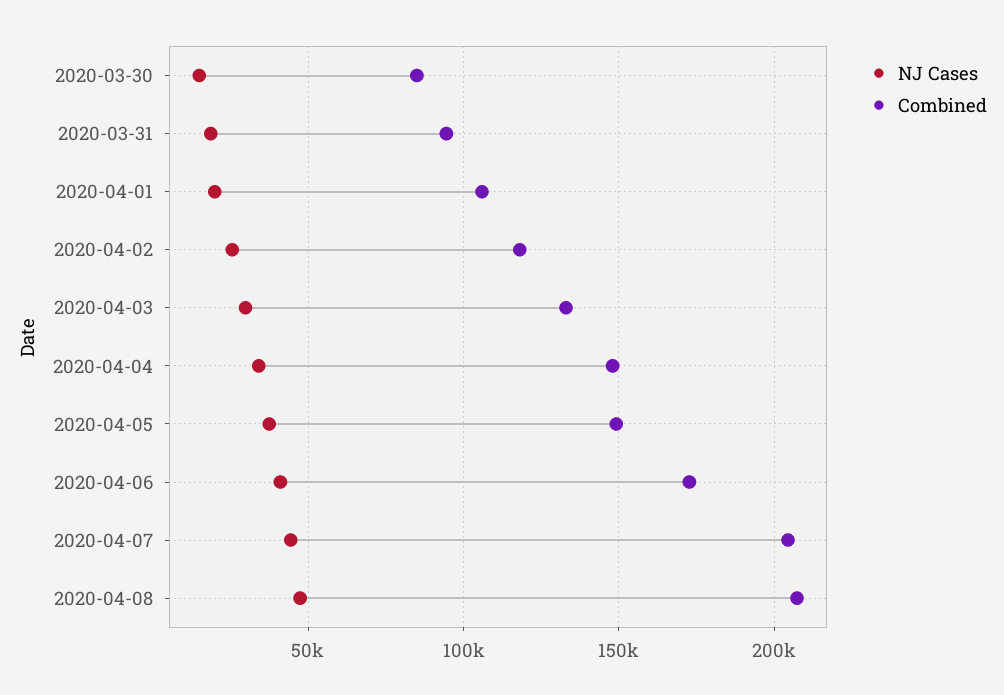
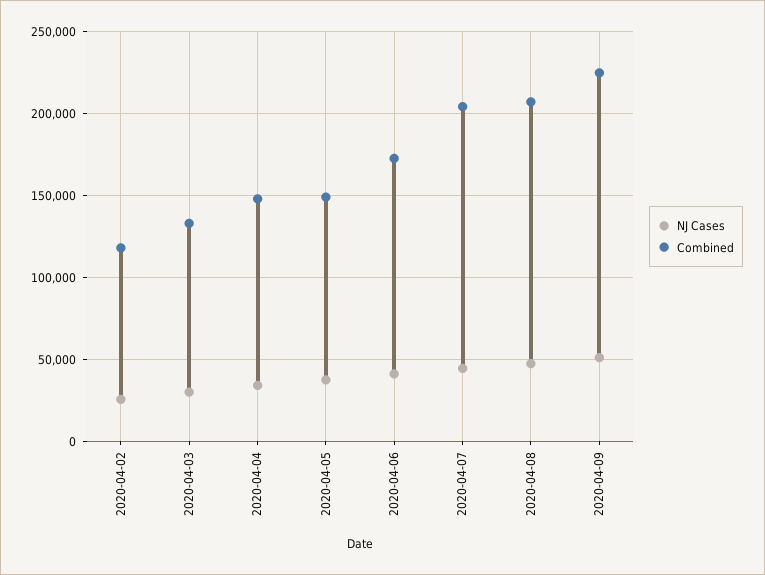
NJ Cases, 2020-03-30: 15000 -> none
Combined, 2020-03-30: 85000 -> none
NJ Cases, 2020-03-31: 20000 -> none
Combined, 2020-03-31: 95000 -> none
NJ Cases, 2020-04-01: 20000 -> none
Combined, 2020-04-01: 105000 -> none
NJ Cases, 2020-04-09: none -> 50000
Combined, 2020-04-09: none -> 225000

